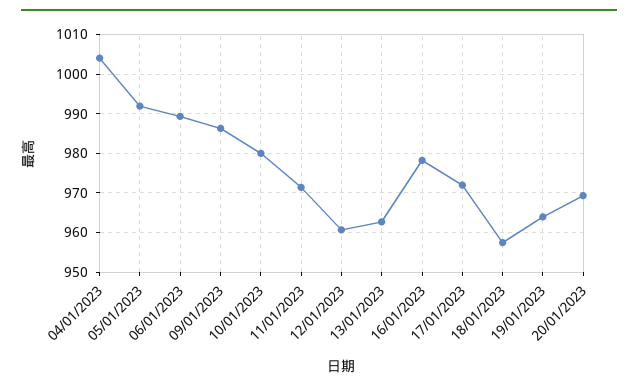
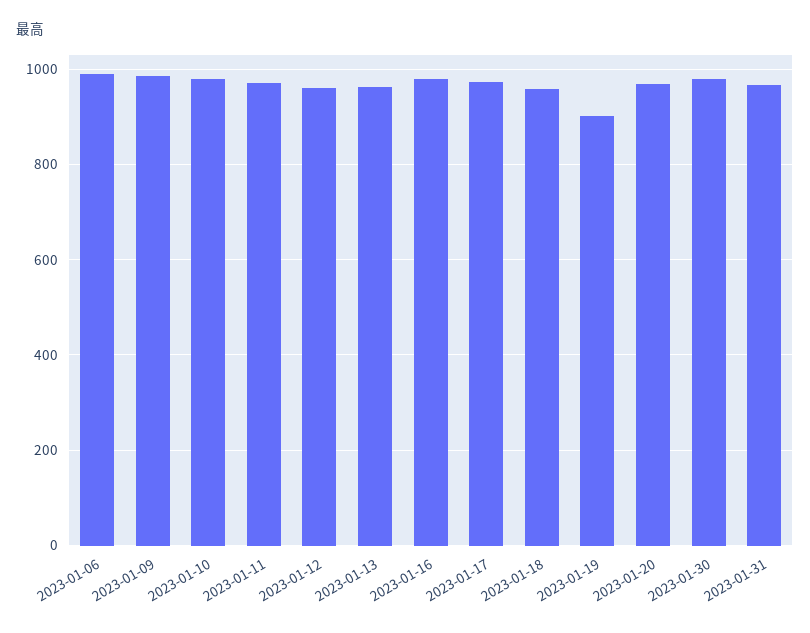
04/01/2023: 1004 -> none
05/01/2023: 992 -> none
19/01/2023: 964 -> 900
2023-01-30: none -> 980
2023-01-31: none -> 960

